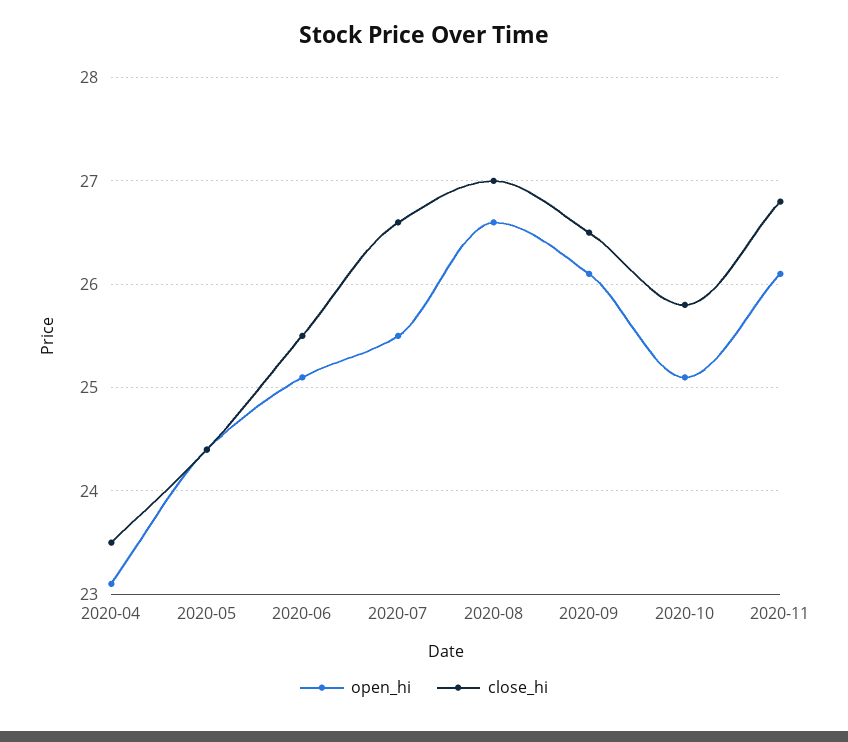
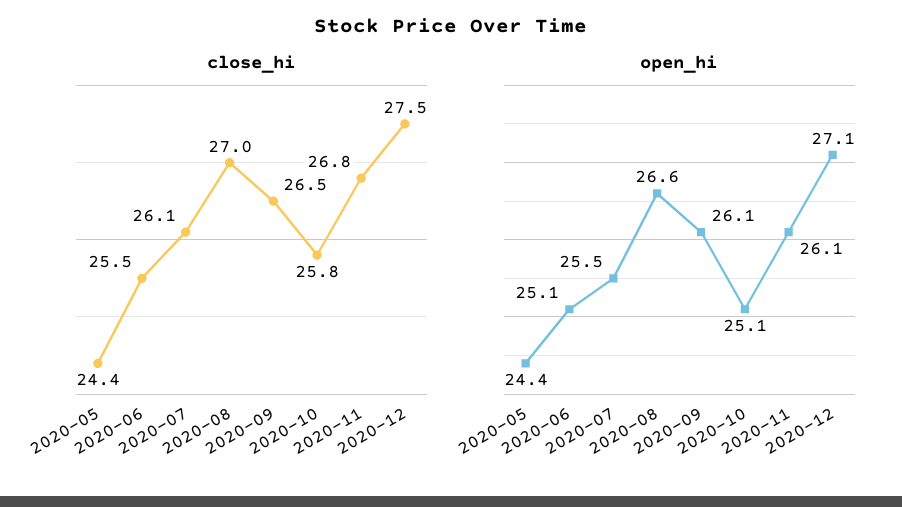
open_hi, 2020-04: 23.1 -> none
close_hi, 2020-04: 23.5 -> none
close_hi, 2020-07: 26.6 -> 26.1
close_hi, 2020-12: none -> 27.5
open_hi, 2020-12: none -> 27.1

